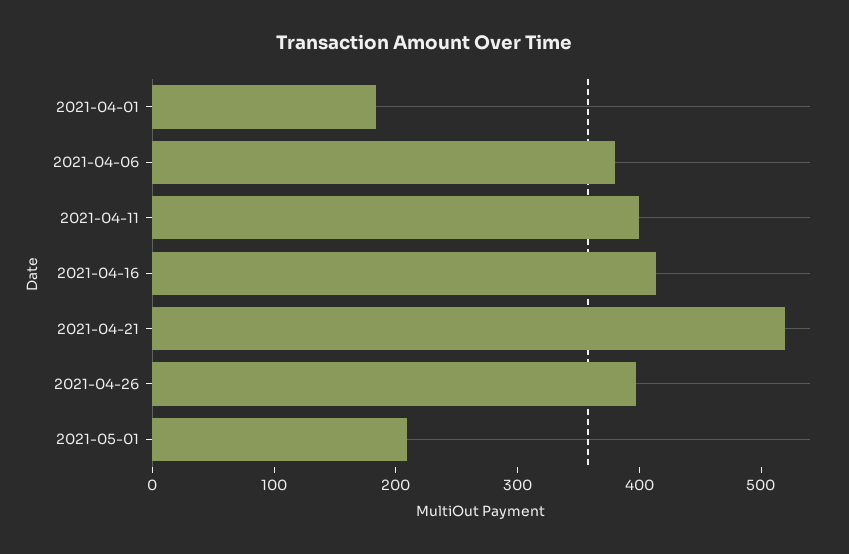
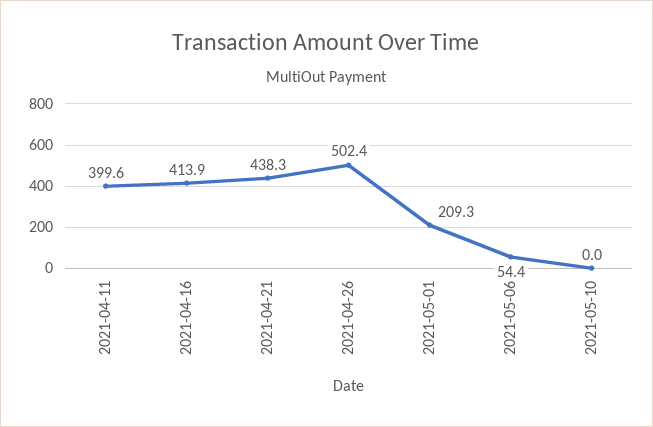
2021-04-01: 180 -> none
2021-04-06: 380 -> none
2021-04-21: 520 -> 438.3
2021-04-26: 400 -> 502.4
2021-05-06: none -> 54.4
2021-05-10: none -> 0

